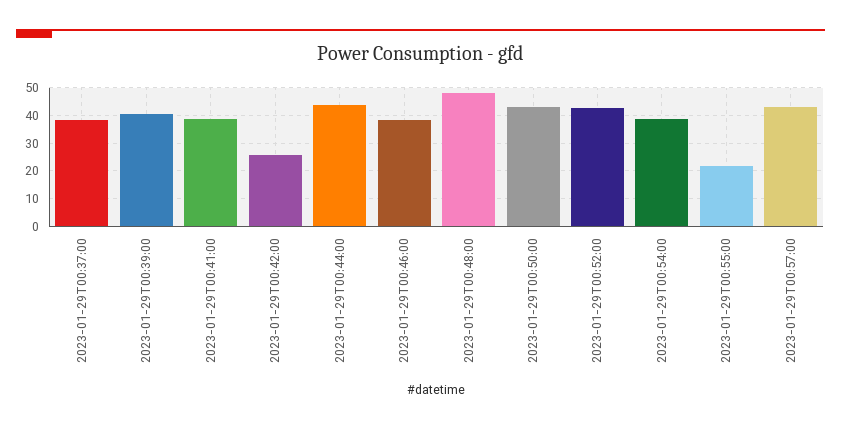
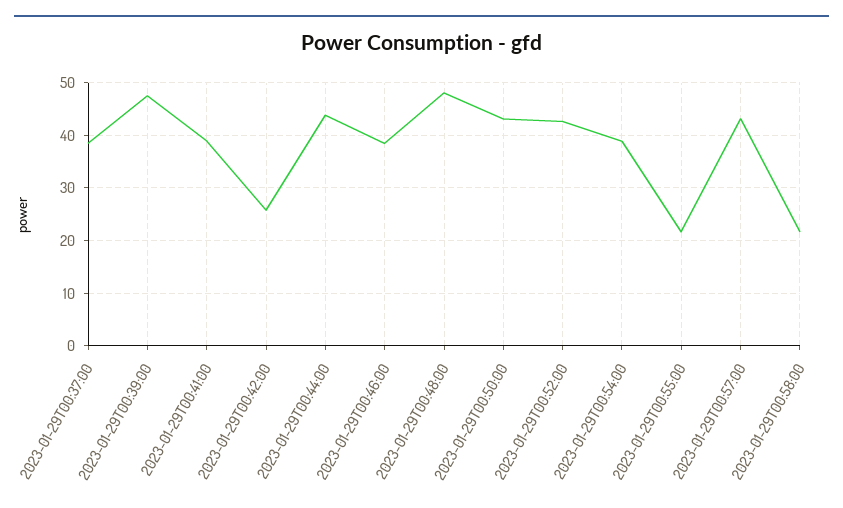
2023-01-29T00:39:00: 40 -> 48
2023-01-29T00:58:00: none -> 22

